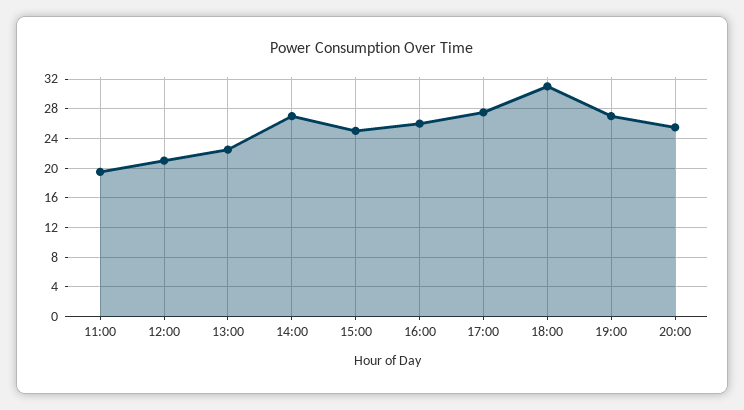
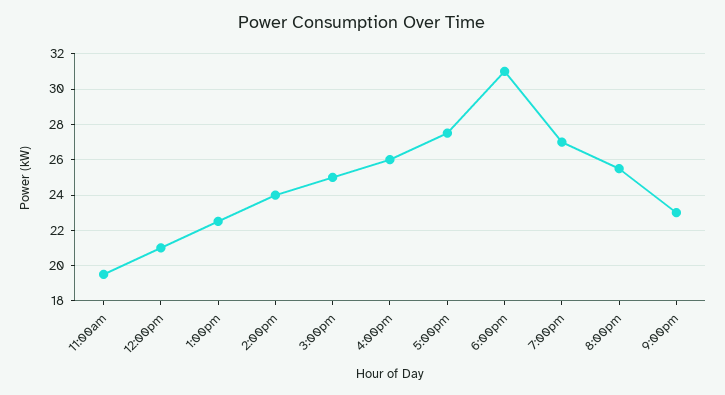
14:00: 27 -> 24
9:00pm: none -> 23

